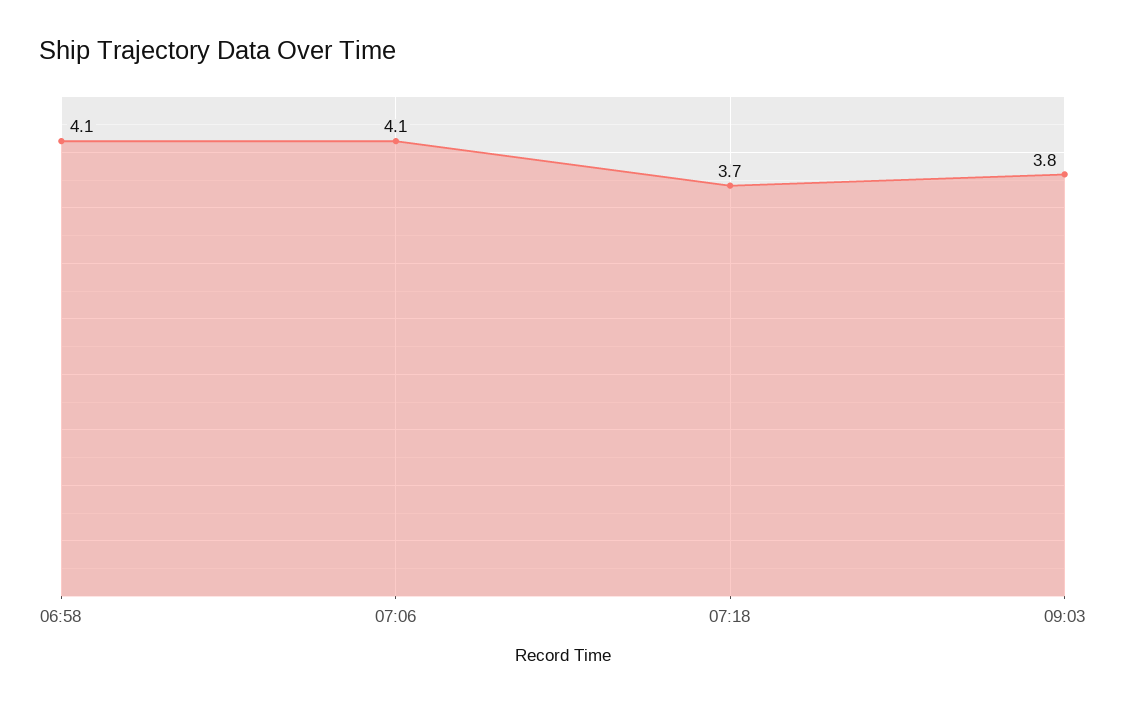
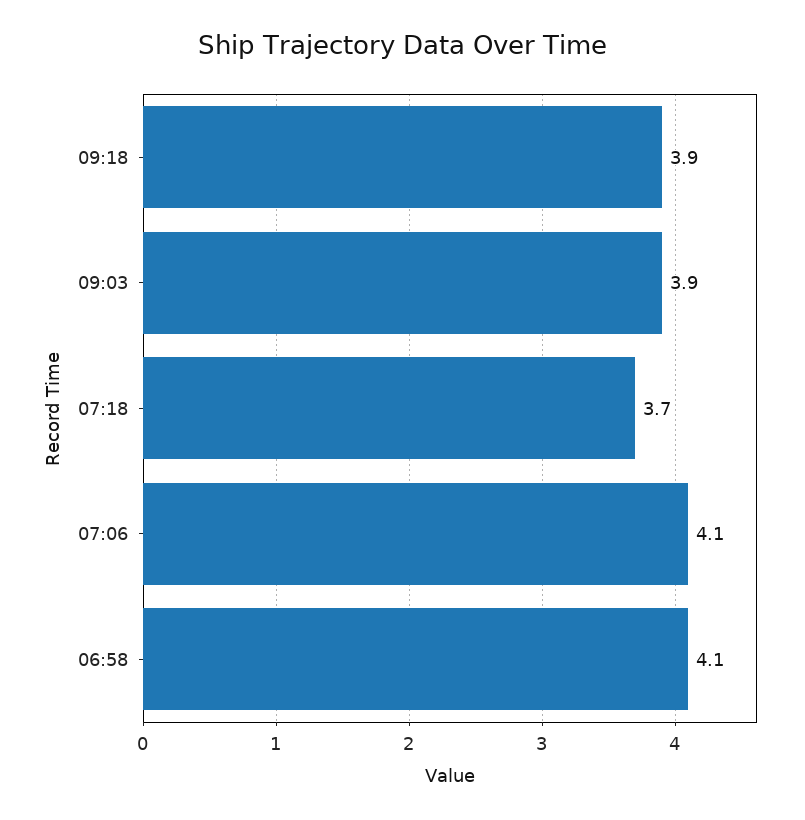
09:03: 3.8 -> 3.9
09:18: none -> 3.9

